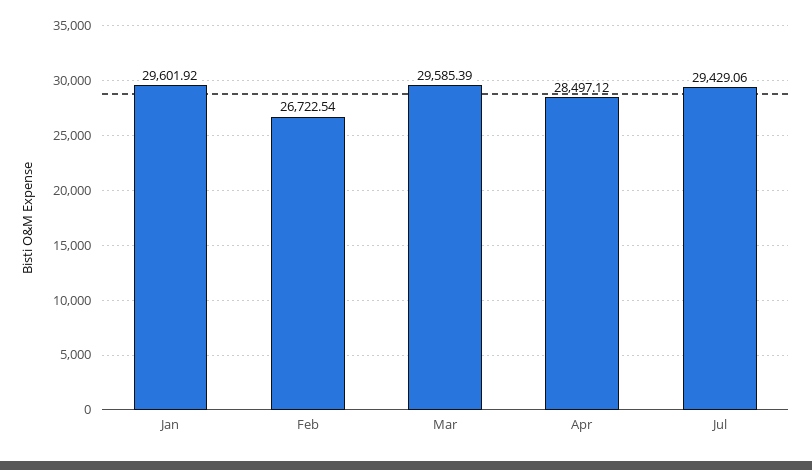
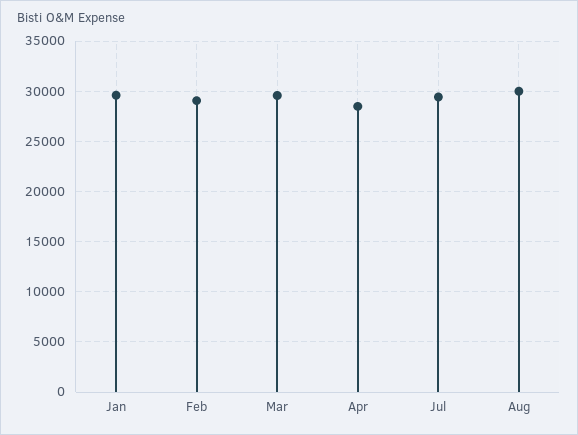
Feb: 26722.54 -> 29000
Aug: none -> 30000

